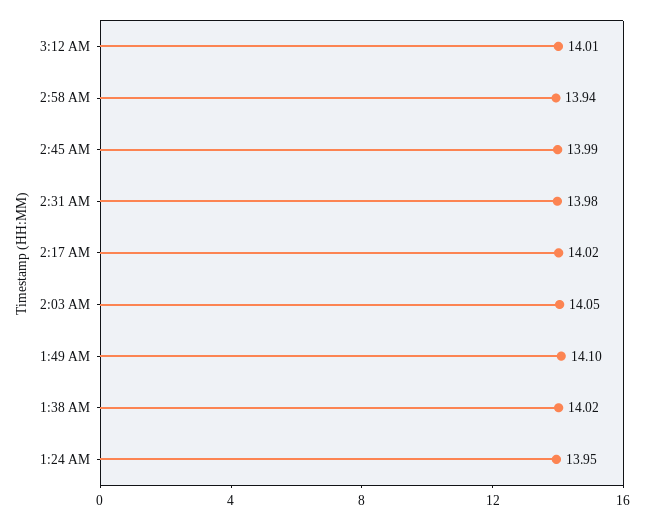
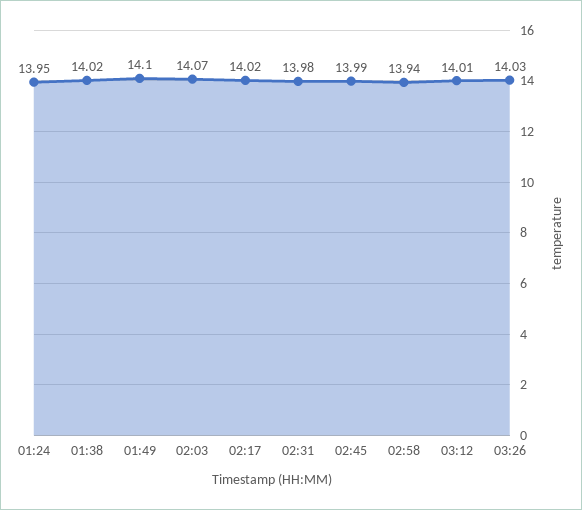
2:03 AM: 14.05 -> 14.07
03:26: none -> 14.03

